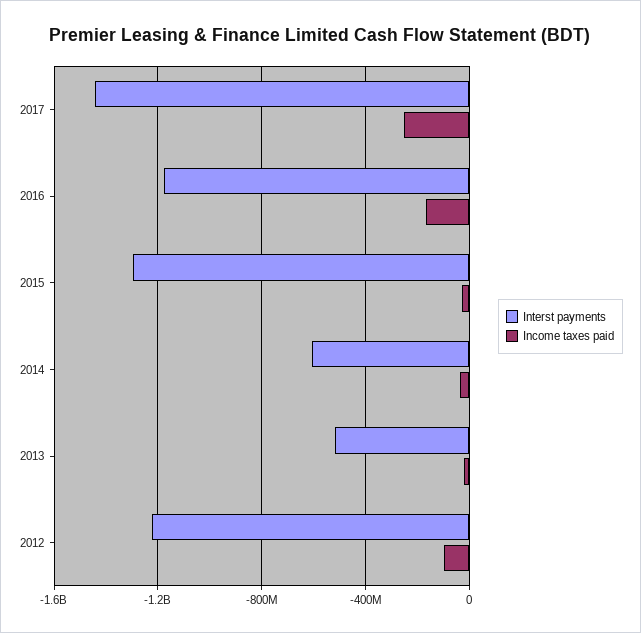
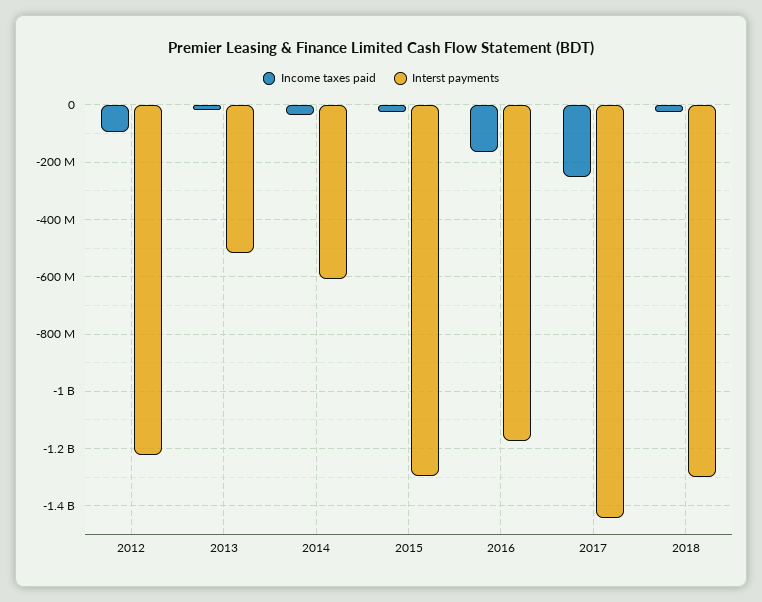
Income taxes paid, 2018: none -> -25000000
Interst payments, 2018: none -> -1300000000

